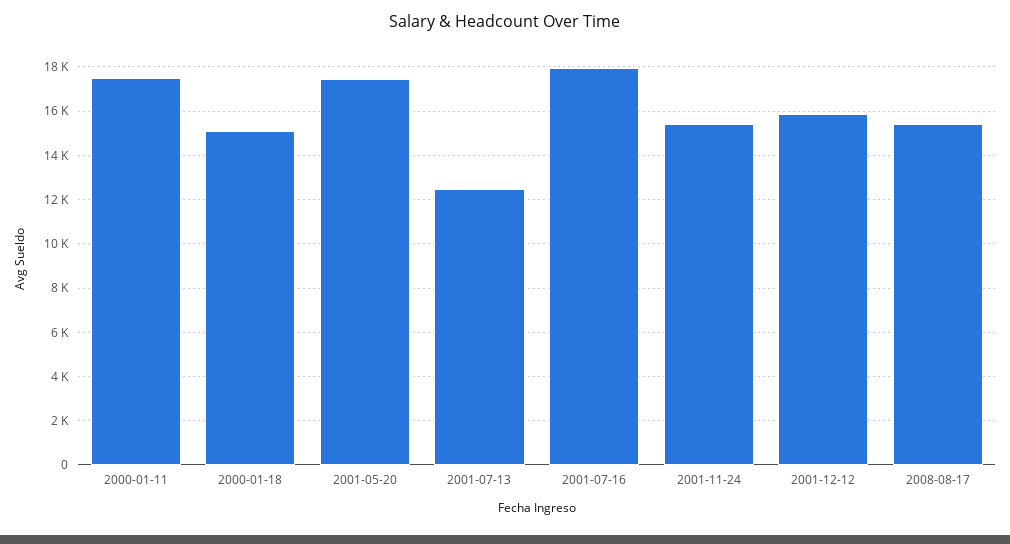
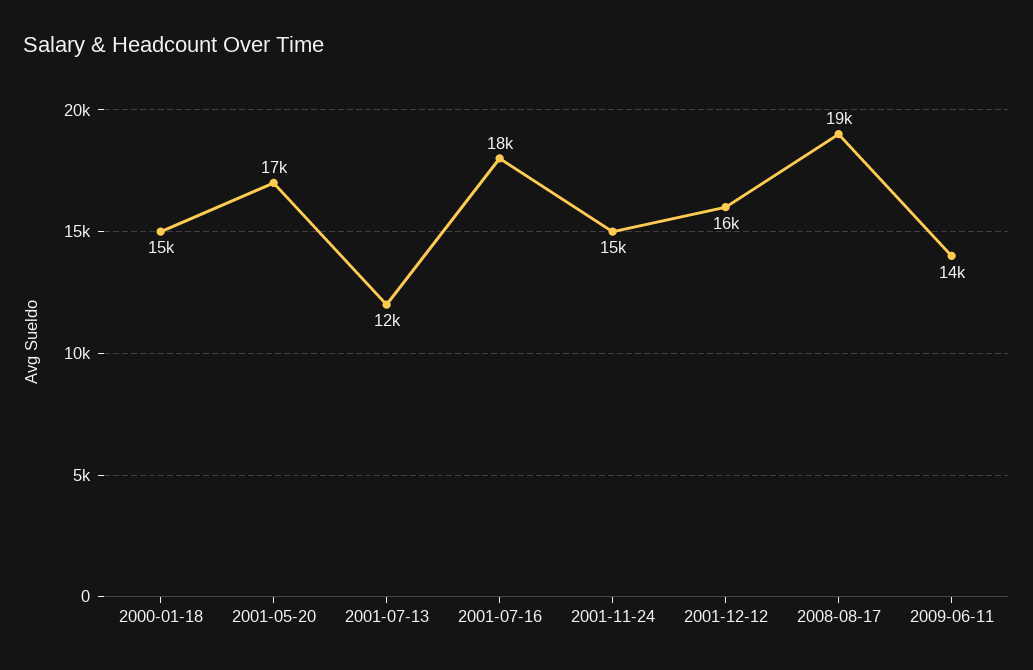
2000-01-11: 17500 -> none
2008-08-17: 15500 -> 19000
2009-06-11: none -> 14000

